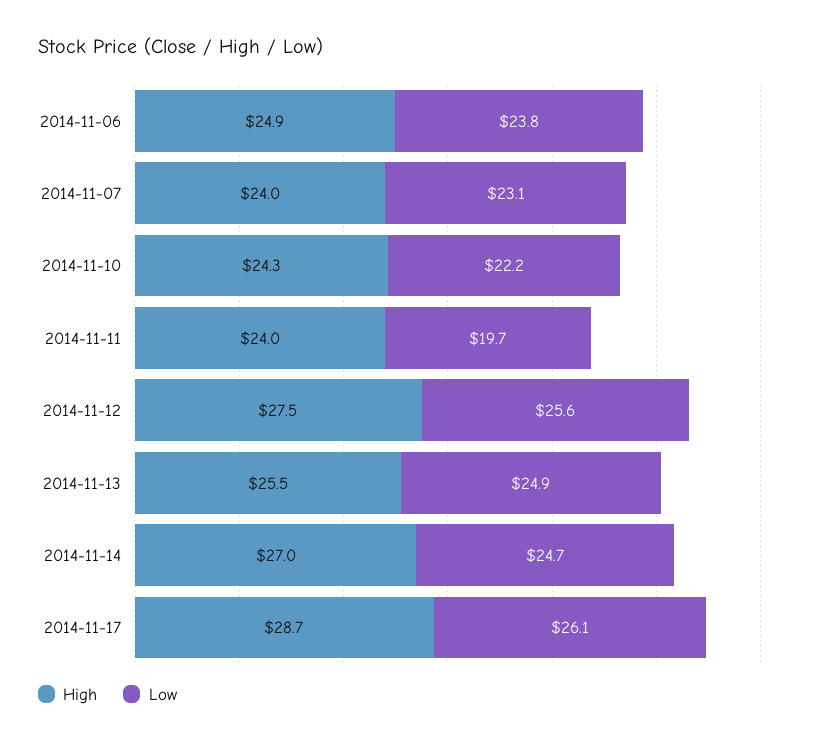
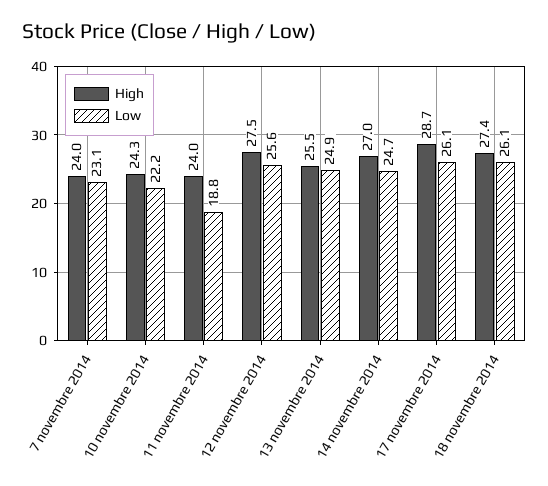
High, 2014-11-06: 24.9 -> none
Low, 2014-11-06: 23.8 -> none
Low, 2014-11-11: 19.7 -> 18.8
High, 18 novembre 2014: none -> 27.4
Low, 18 novembre 2014: none -> 26.1

